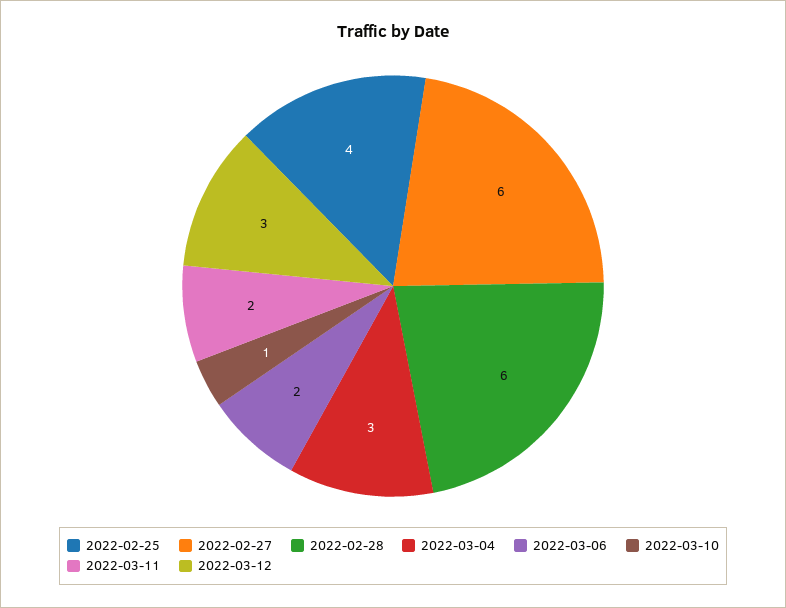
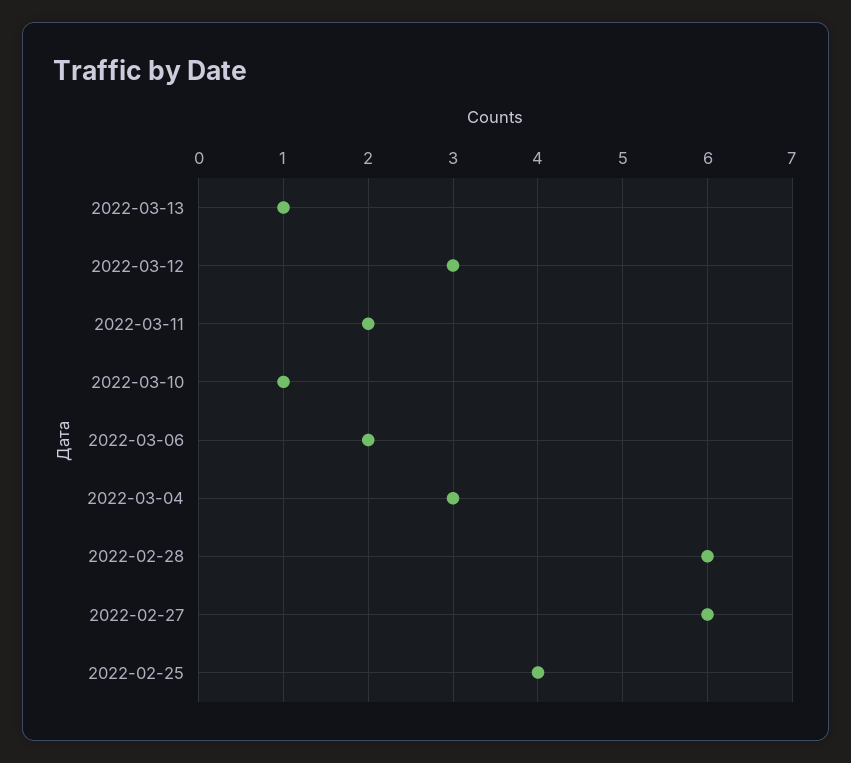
2022-03-13: none -> 1

